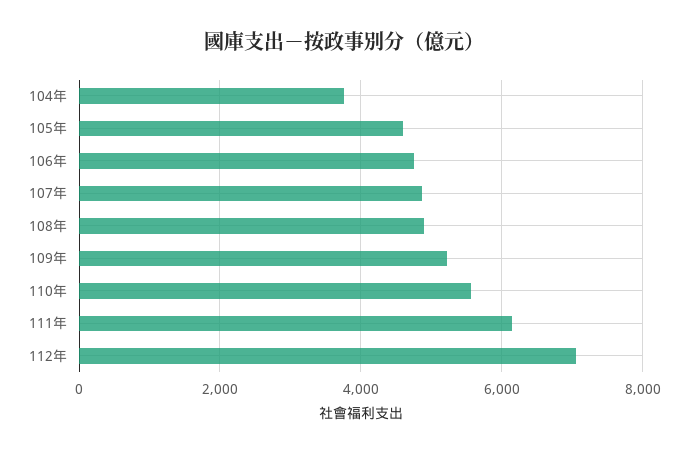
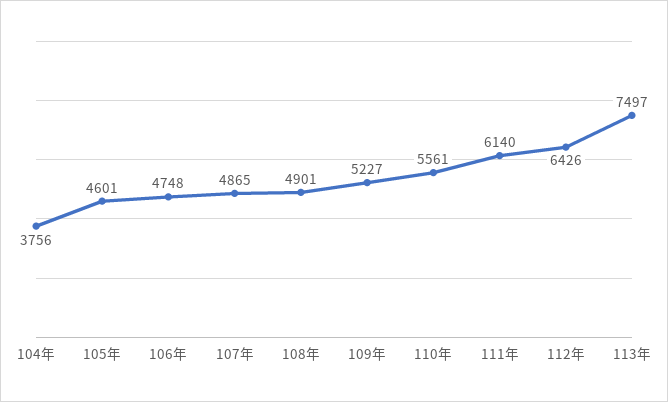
112年: 7000 -> 6426
113年: none -> 7497

